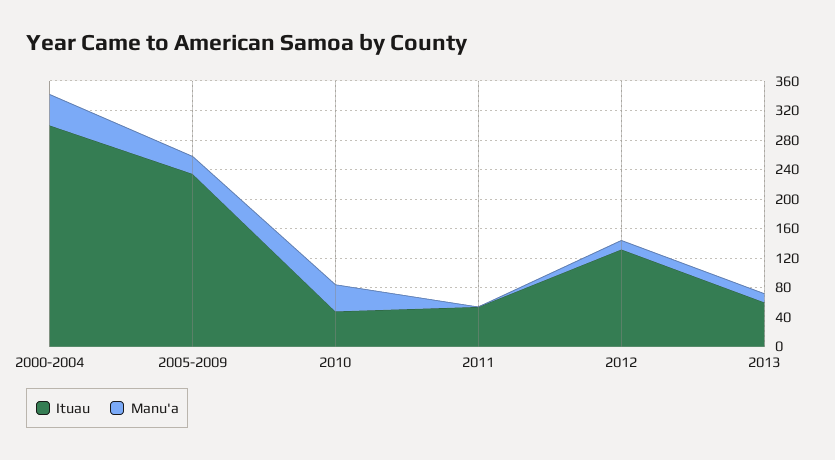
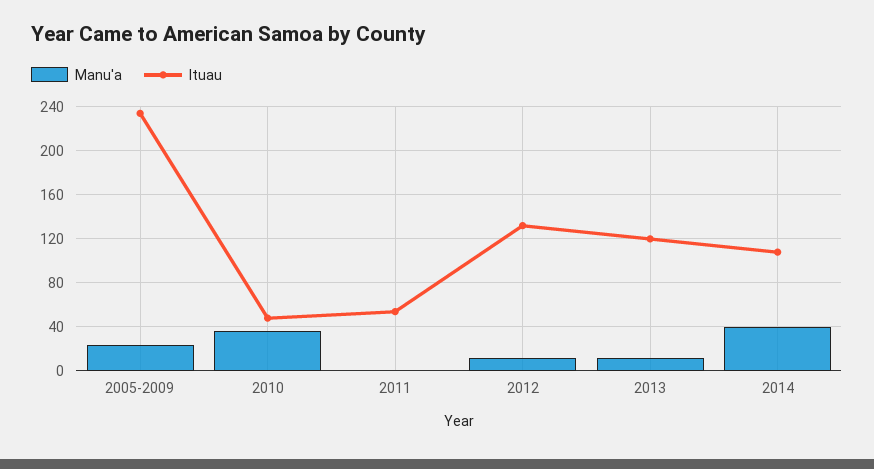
Ituau, 2000-2004: 300 -> none
Manu'a, 2000-2004: 40 -> none
Ituau, 2013: 60 -> 120
Manu'a, 2014: none -> 40
Ituau, 2014: none -> 110

